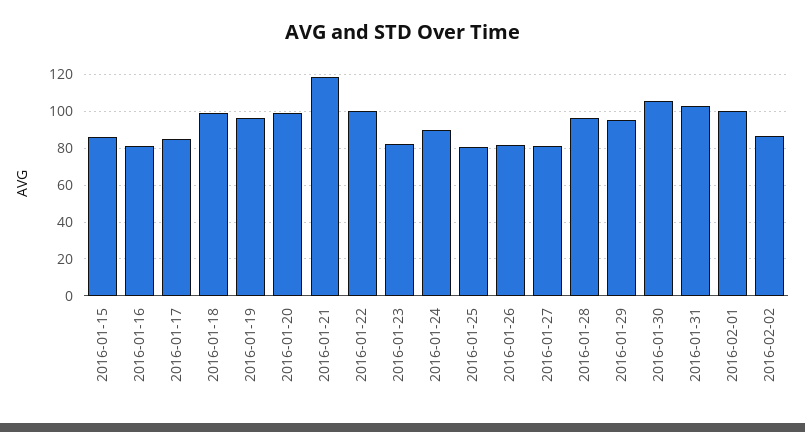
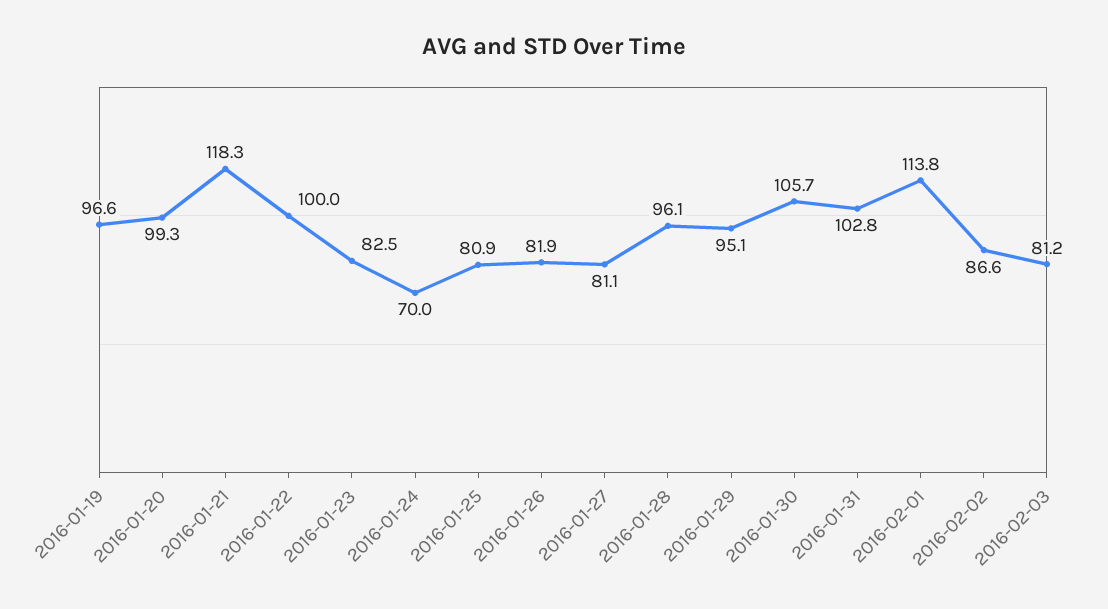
2016-01-15: 85 -> none
2016-01-16: 80 -> none
2016-01-17: 85 -> none
2016-01-18: 100 -> none
2016-01-24: 90 -> 70
2016-02-01: 100 -> 113.8
2016-02-03: none -> 81.2

